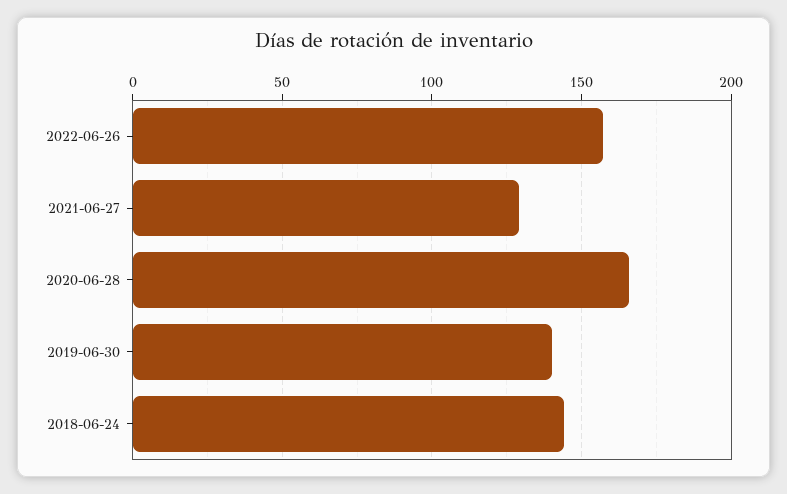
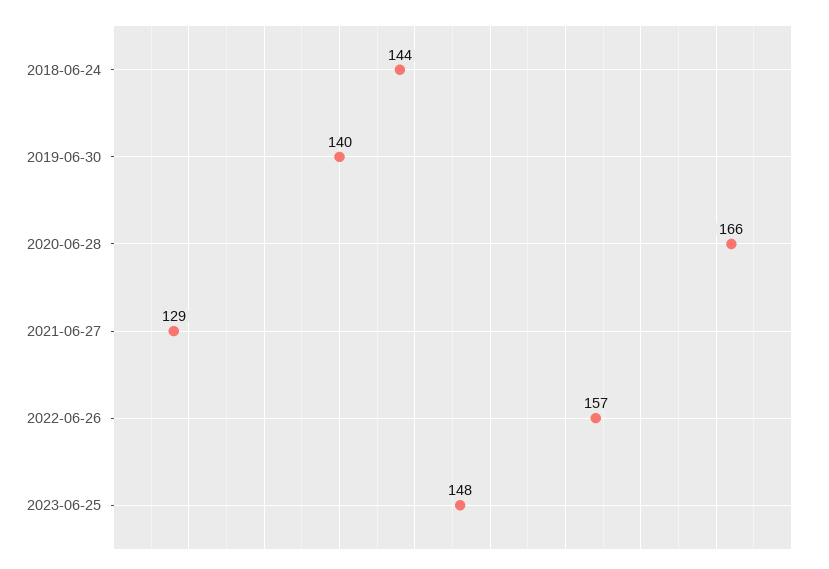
2023-06-25: none -> 148

